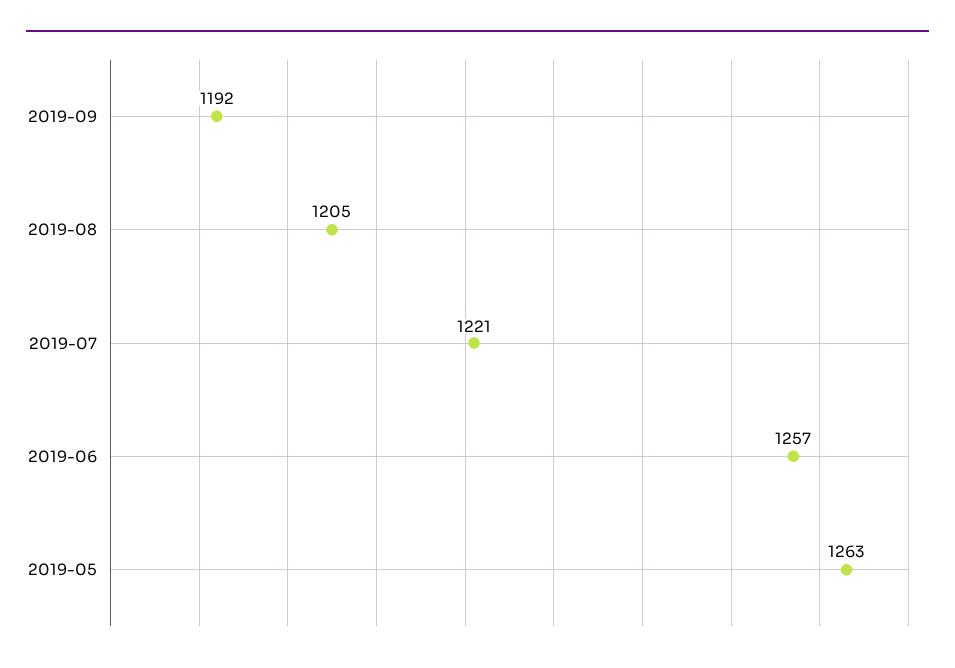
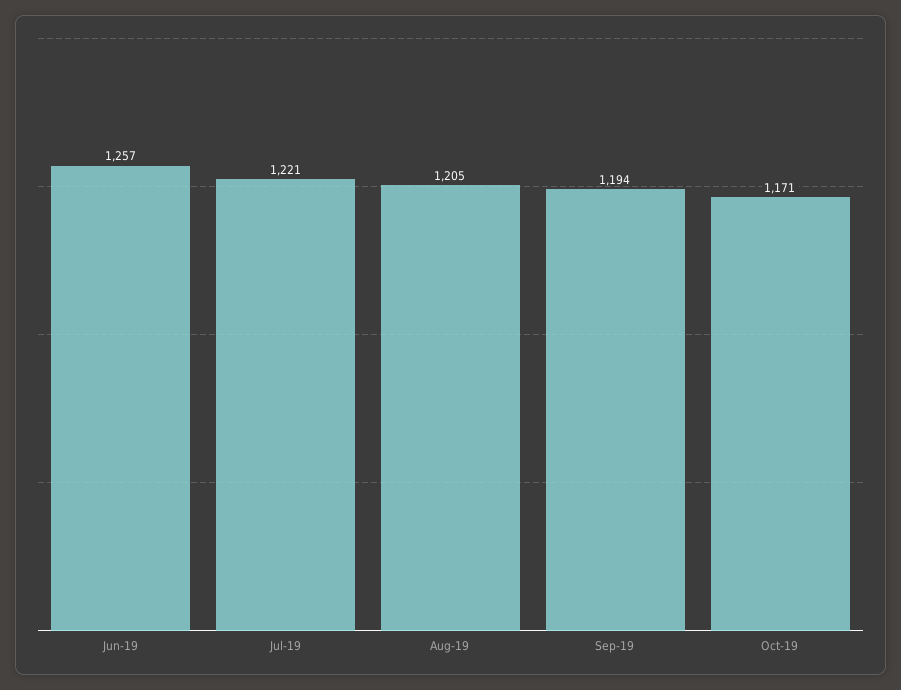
2019-09: 1192 -> 1194
2019-05: 1263 -> none
Oct-19: none -> 1171

